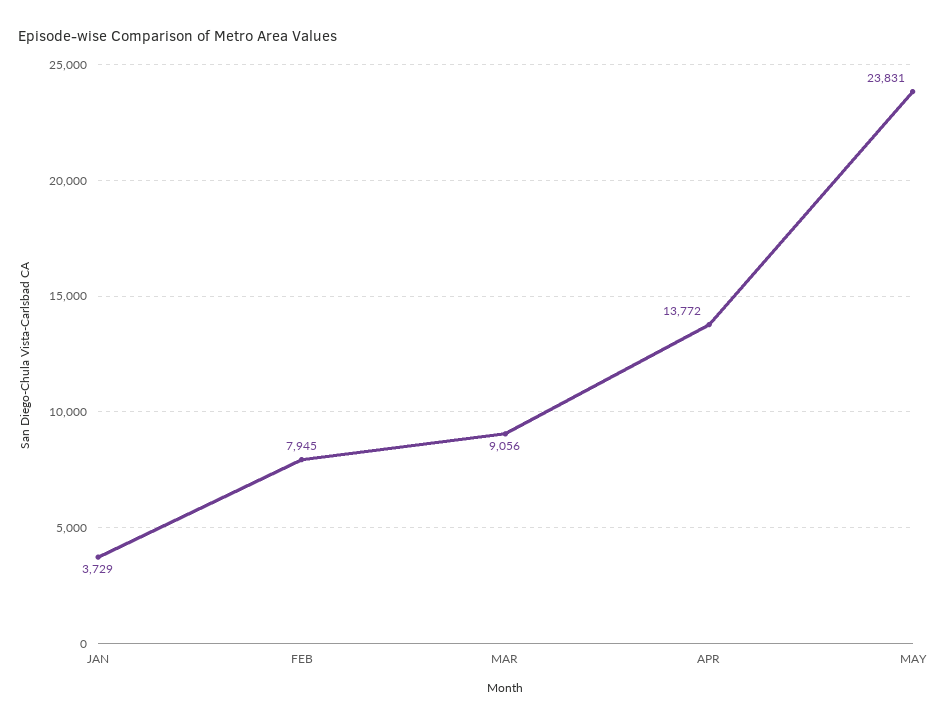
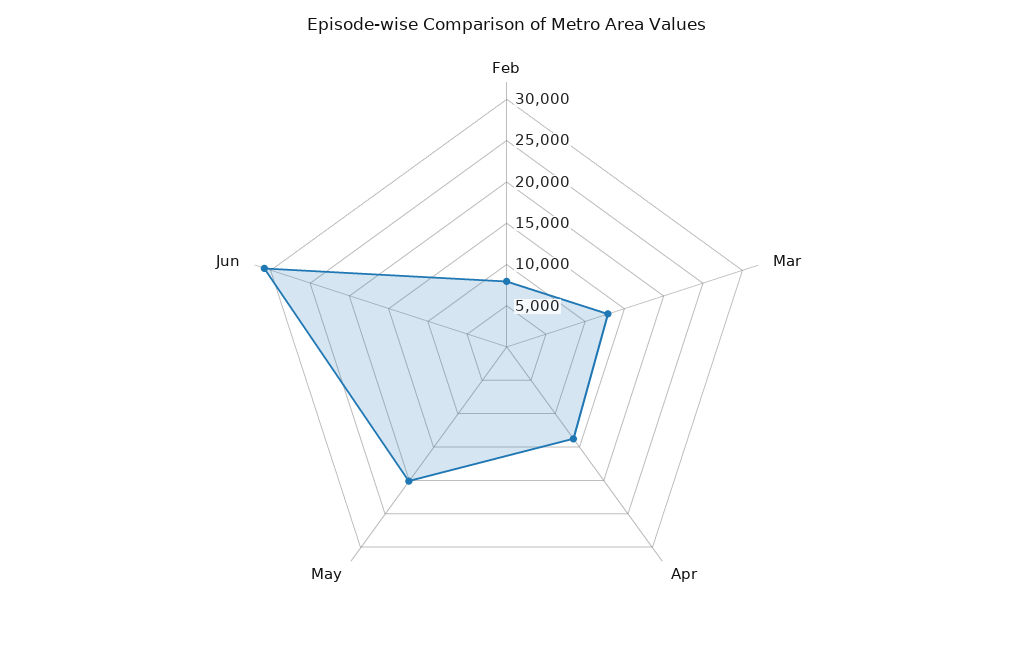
JAN: 3729 -> none
MAR: 9056 -> 13000
MAY: 23831 -> 20000
Jun: none -> 31000

